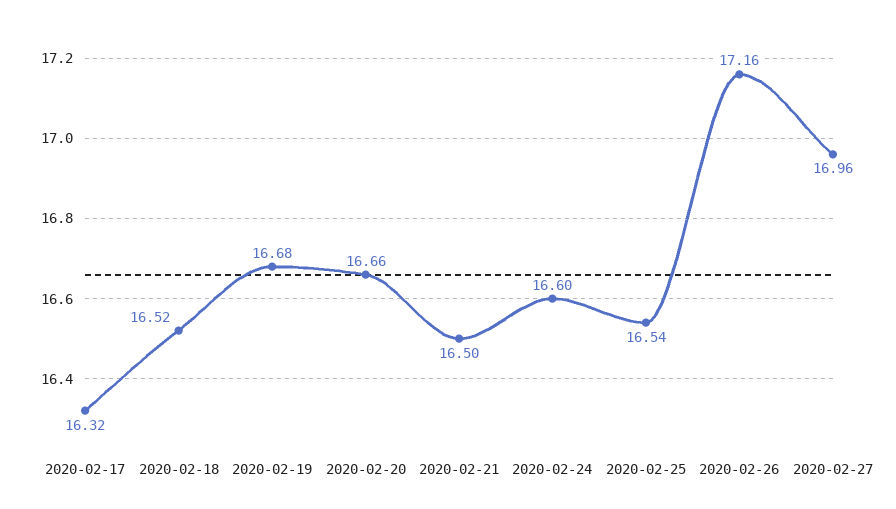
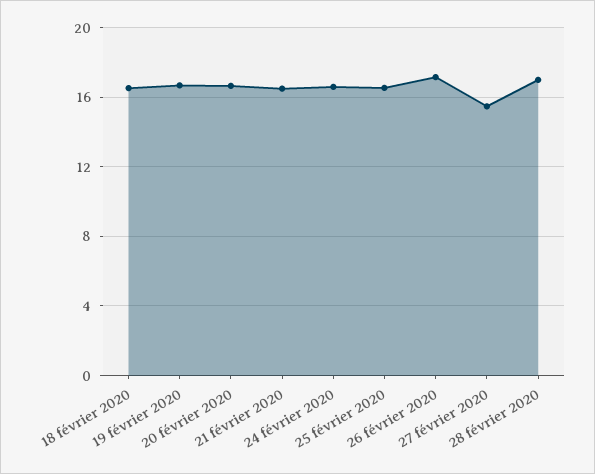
2020-02-17: 16.32 -> none
2020-02-27: 16.96 -> 15.5
28 février 2020: none -> 17

